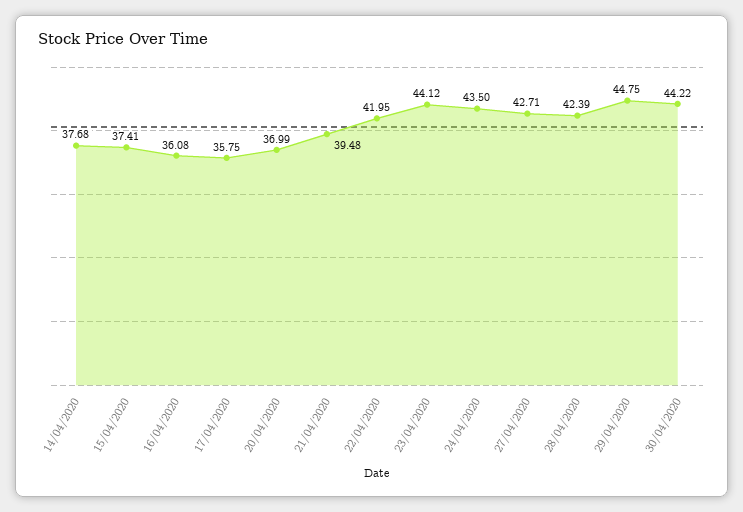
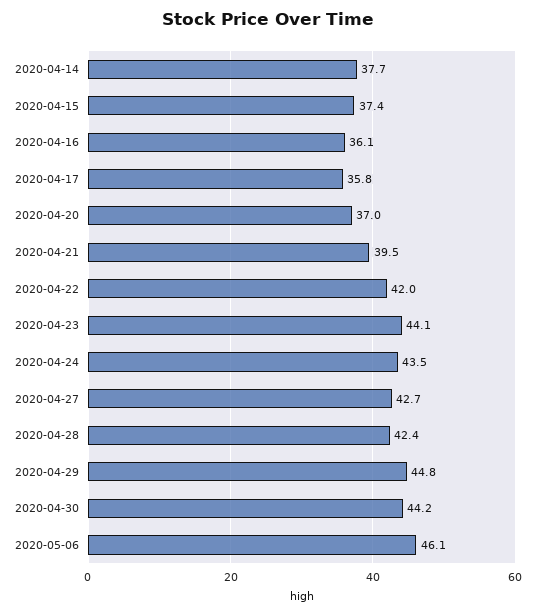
2020-05-06: none -> 46.1

